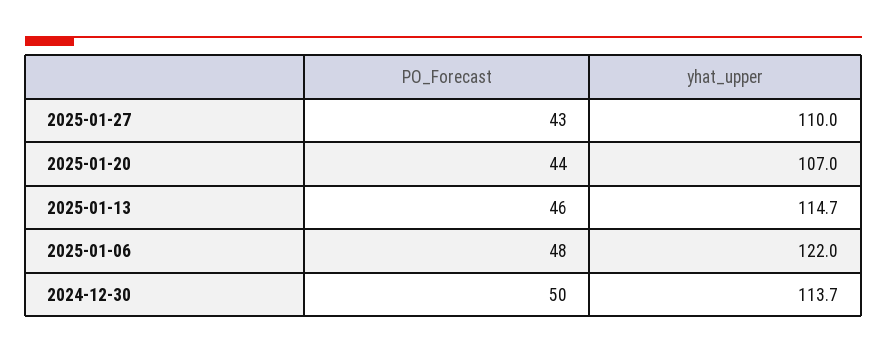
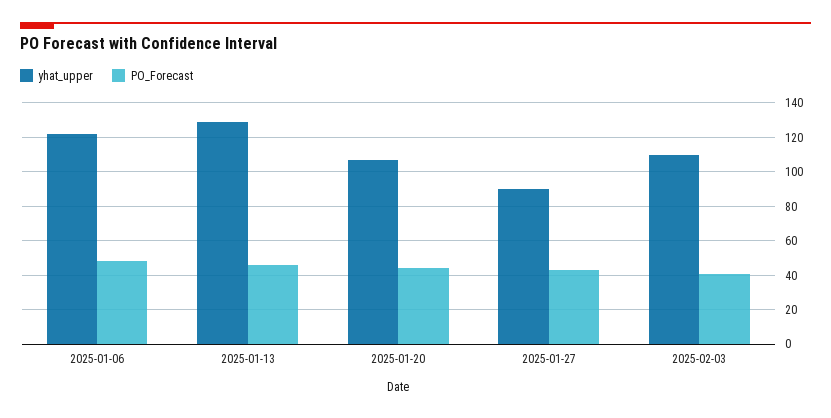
yhat_upper, 2025-01-27: 110 -> 90
yhat_upper, 2025-01-13: 114.7 -> 130
PO_Forecast, 2024-12-30: 50 -> none
yhat_upper, 2024-12-30: 113.7 -> none
yhat_upper, 2025-02-03: none -> 110
PO_Forecast, 2025-02-03: none -> 40

